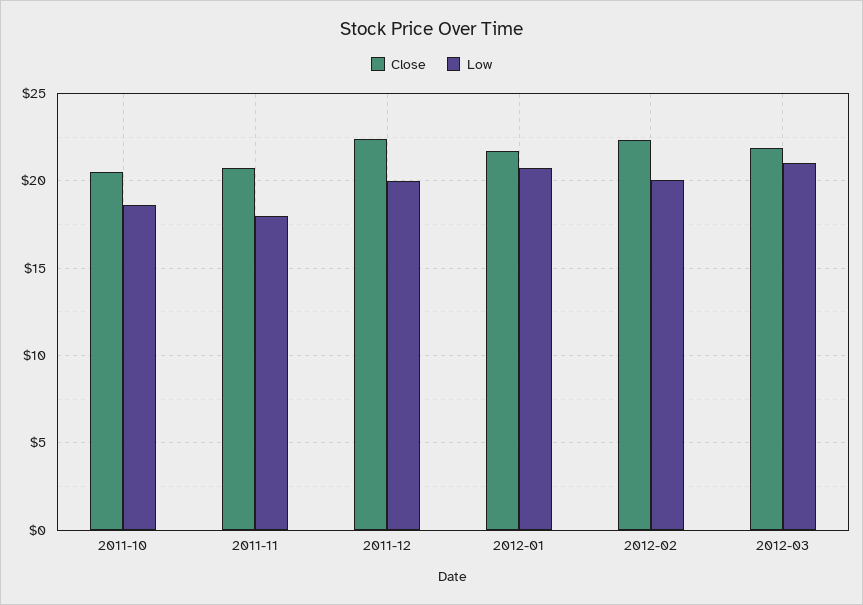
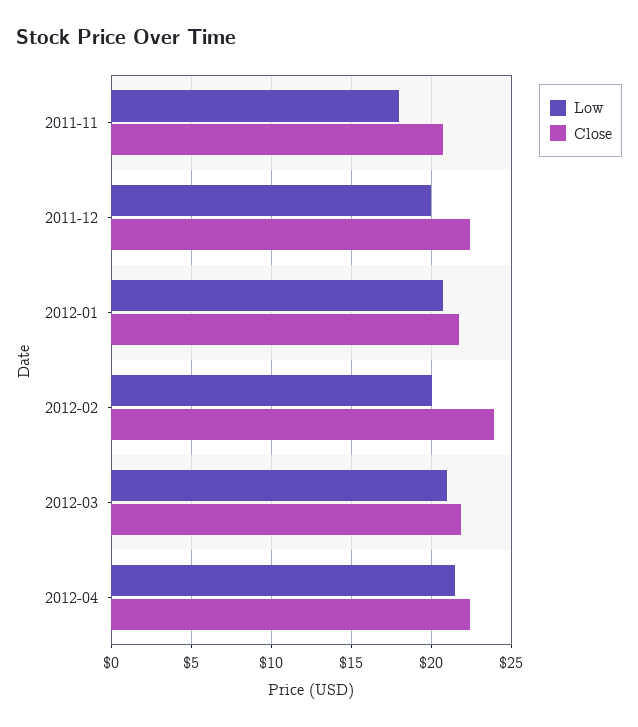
Close, 2011-10: 20.5 -> none
Low, 2011-10: 18.5 -> none
Close, 2012-02: 22.5 -> 24
Low, 2012-04: none -> 21.5
Close, 2012-04: none -> 22.5

